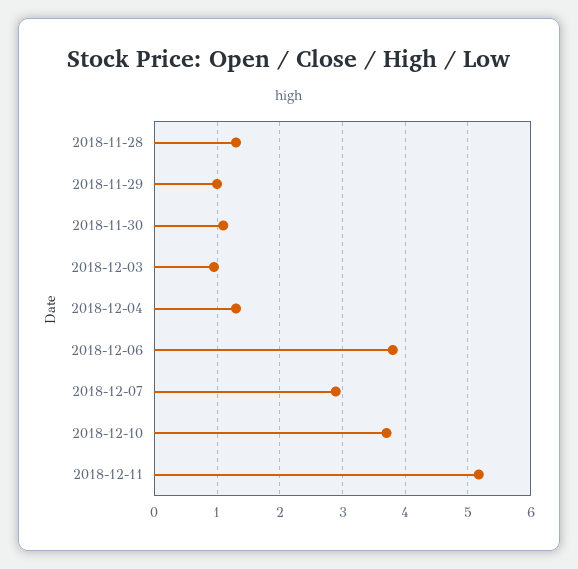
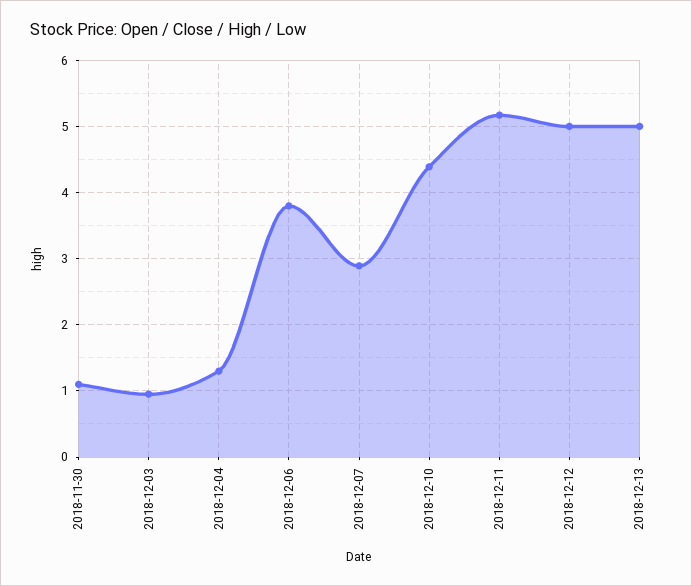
2018-11-28: 1.3 -> none
2018-11-29: 1 -> none
2018-12-10: 3.7 -> 4.4
2018-12-12: none -> 5
2018-12-13: none -> 5

